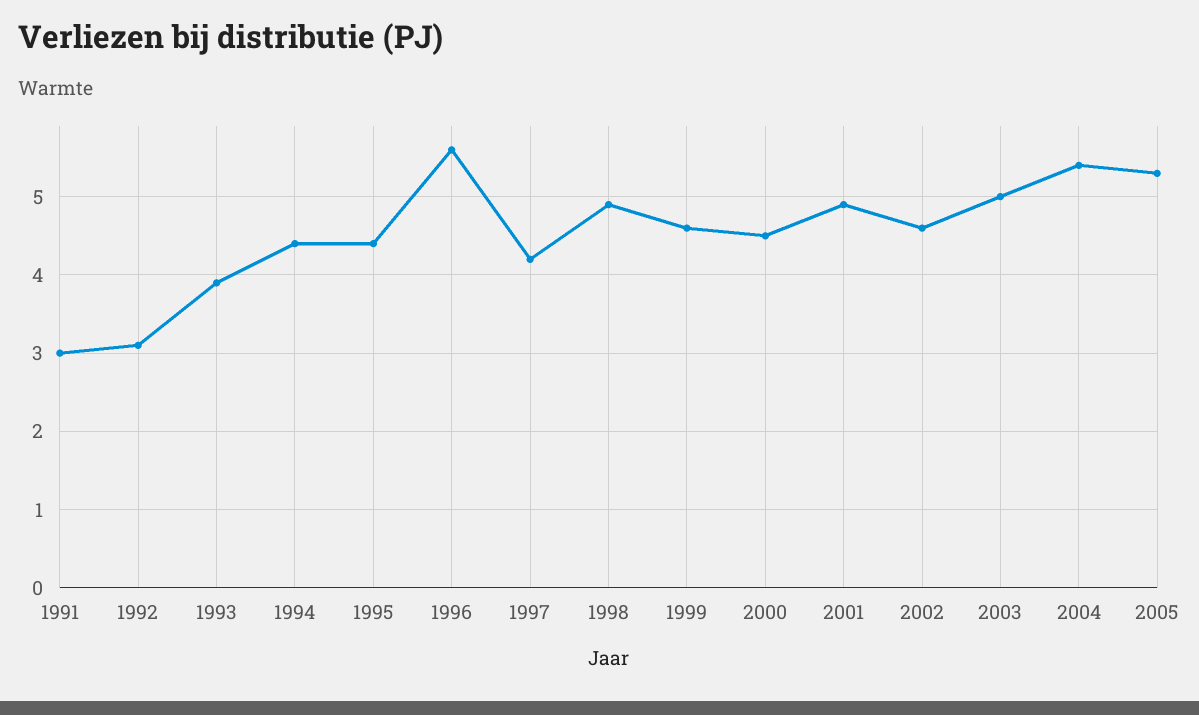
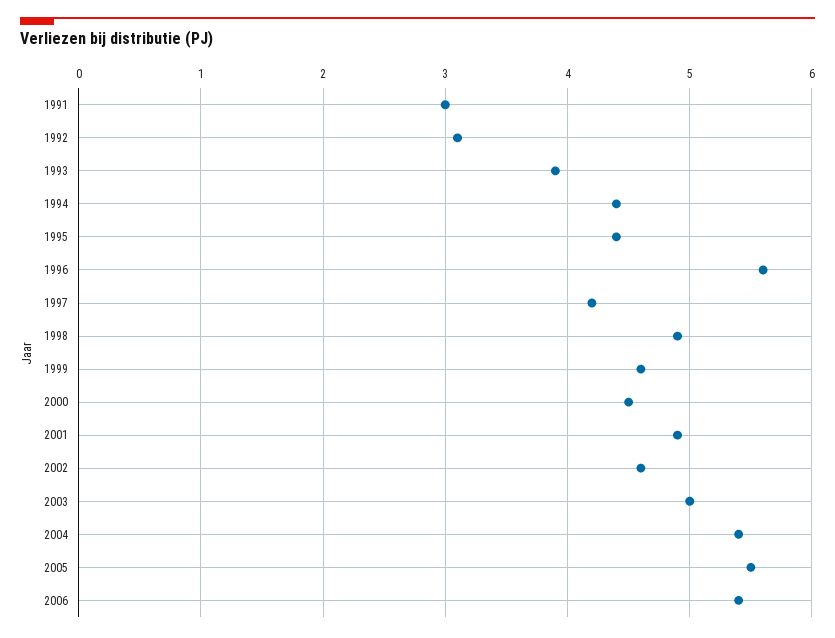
2005: 5.3 -> 5.5
2006: none -> 5.4

